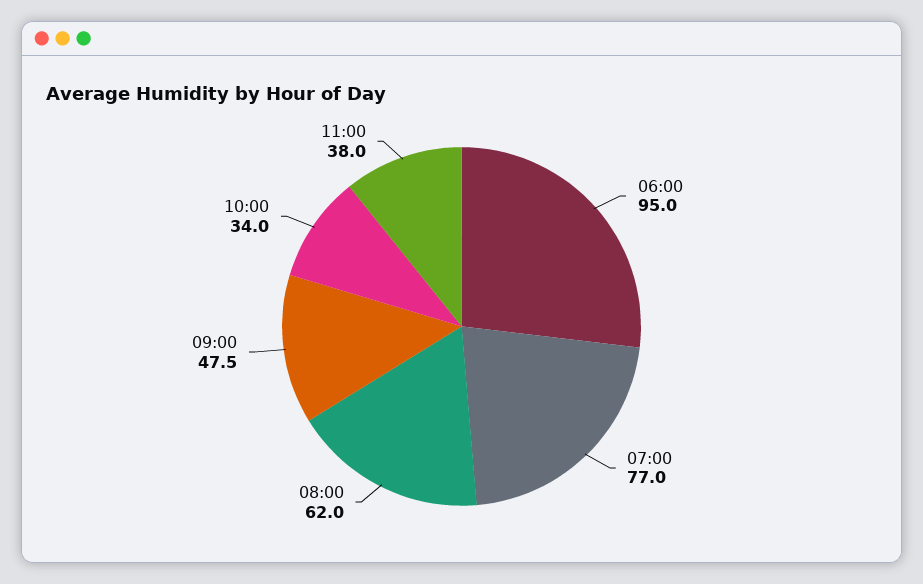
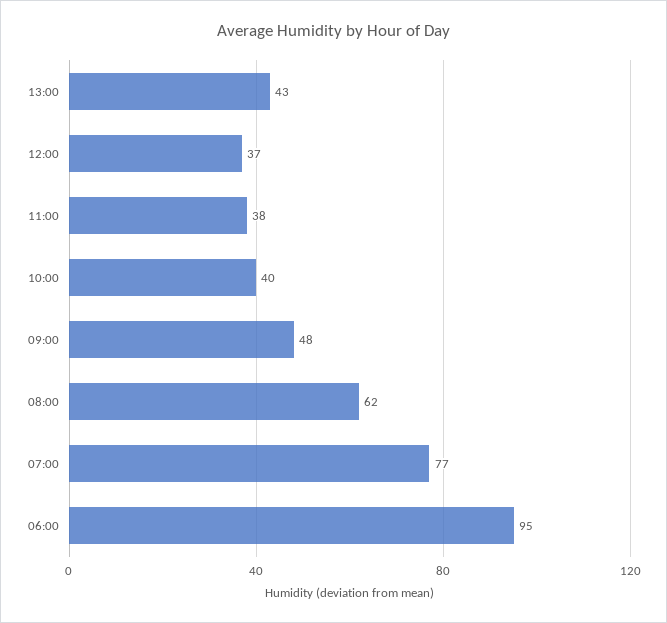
10:00: 34 -> 40
13:00: none -> 43
12:00: none -> 37

